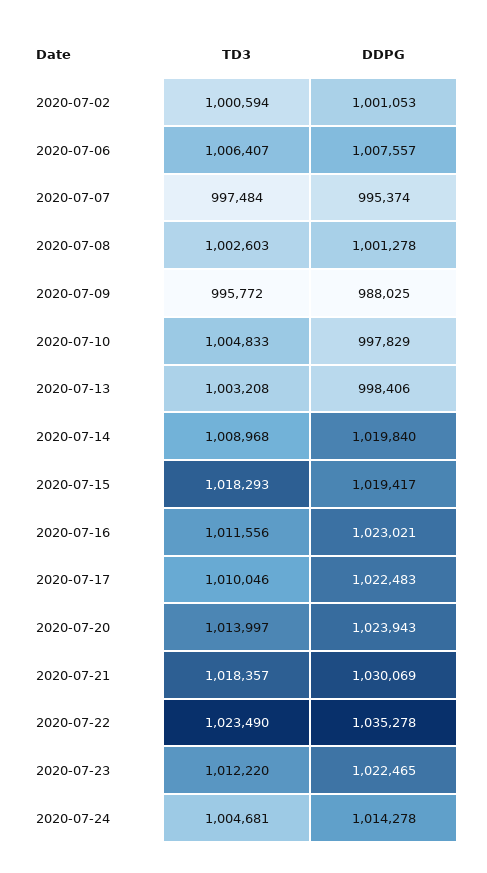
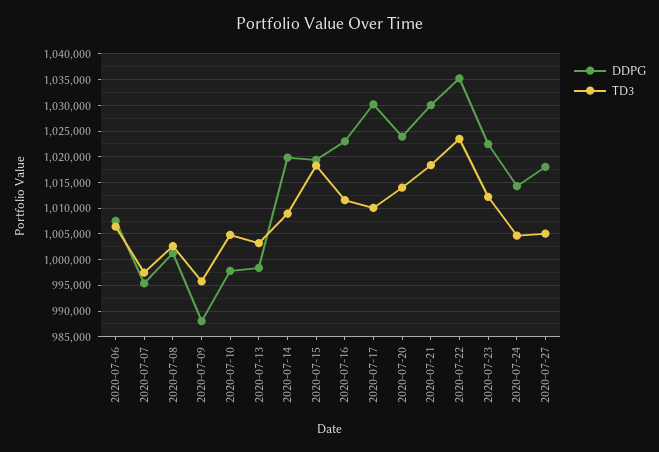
TD3, 2020-07-02: 1000594 -> none
DDPG, 2020-07-02: 1001053 -> none
DDPG, 2020-07-17: 1022483 -> 1030000
DDPG, 2020-07-27: none -> 1017500
TD3, 2020-07-27: none -> 1005000

